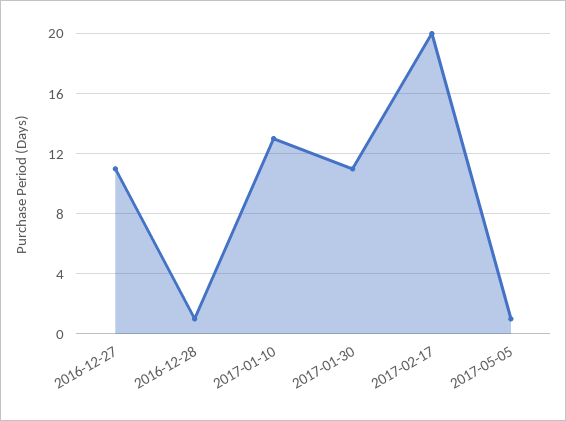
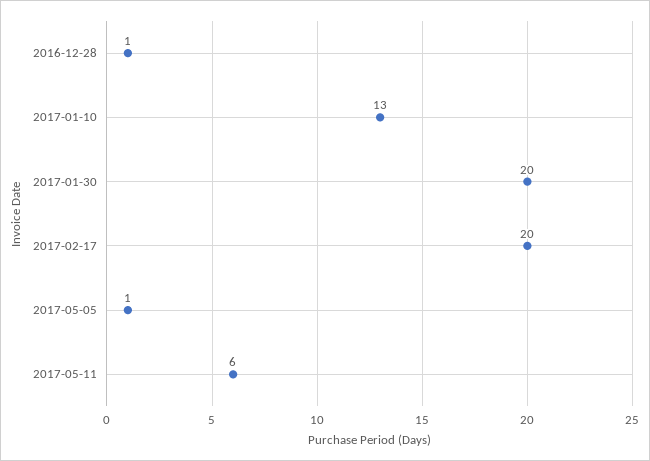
2016-12-27: 11 -> none
2017-01-30: 11 -> 20
2017-05-11: none -> 6

